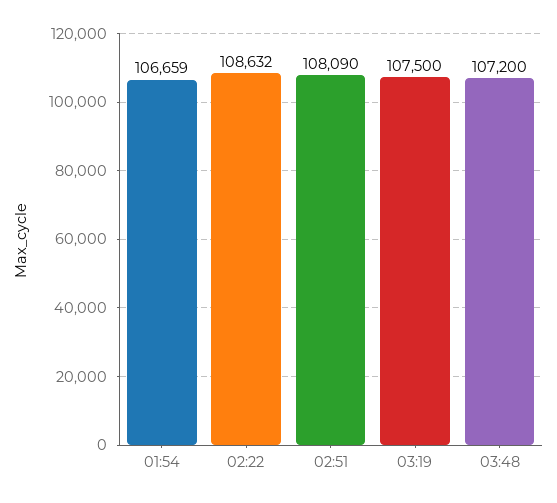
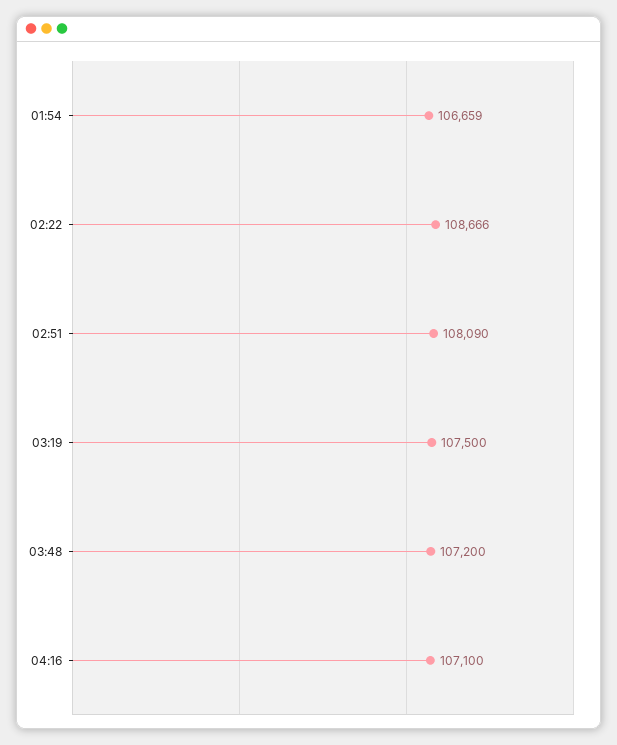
02:22: 108632 -> 108666
04:16: none -> 107100

